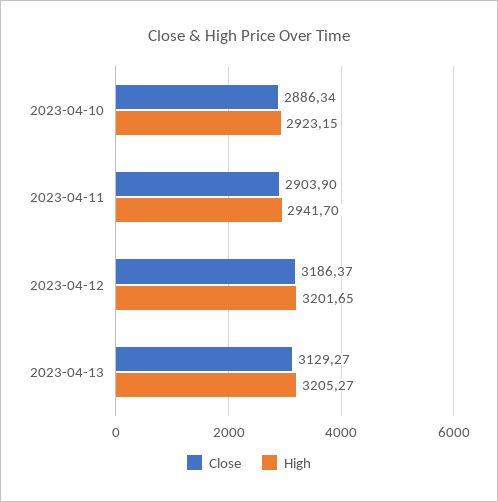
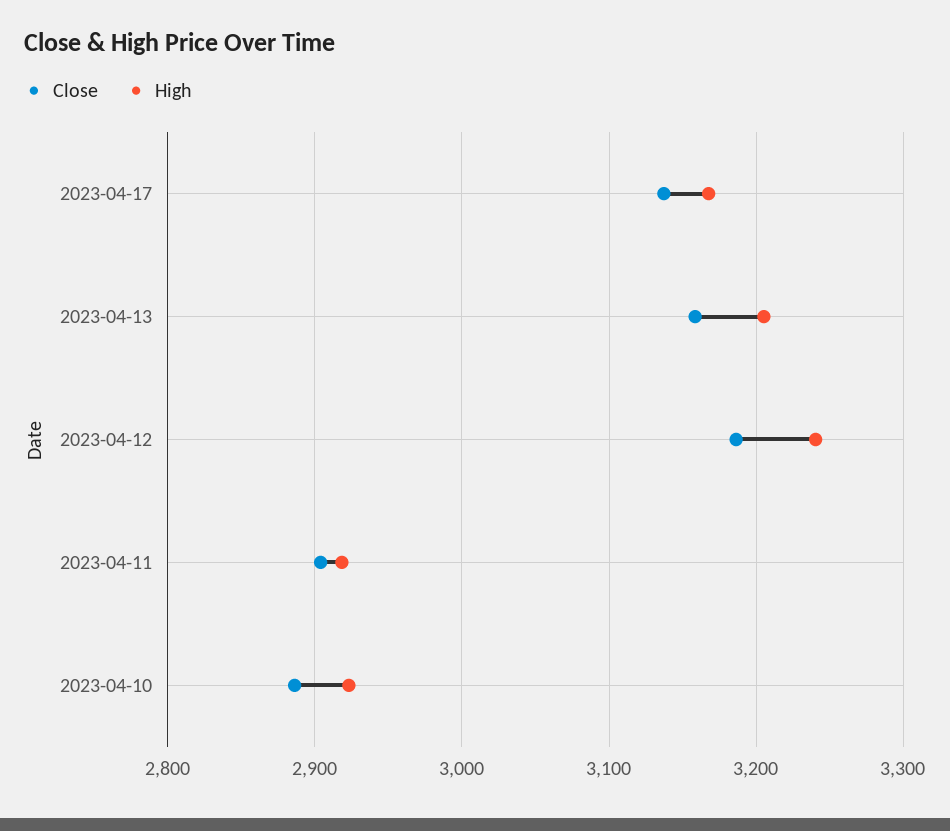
High, 2023-04-11: 2941.7 -> 2920
High, 2023-04-12: 3201.65 -> 3240
Close, 2023-04-13: 3129.27 -> 3160
Close, 2023-04-17: none -> 3140
High, 2023-04-17: none -> 3170

